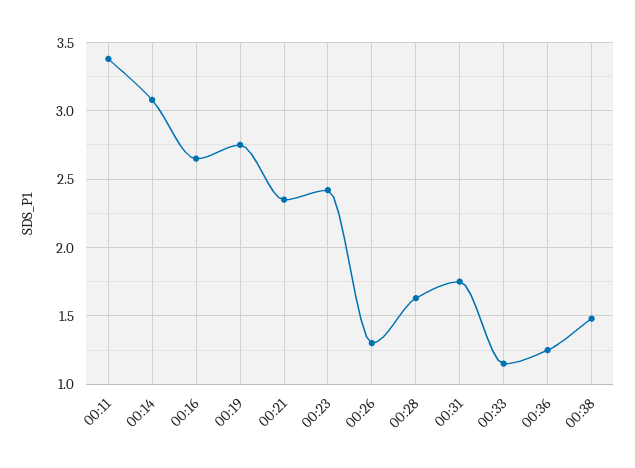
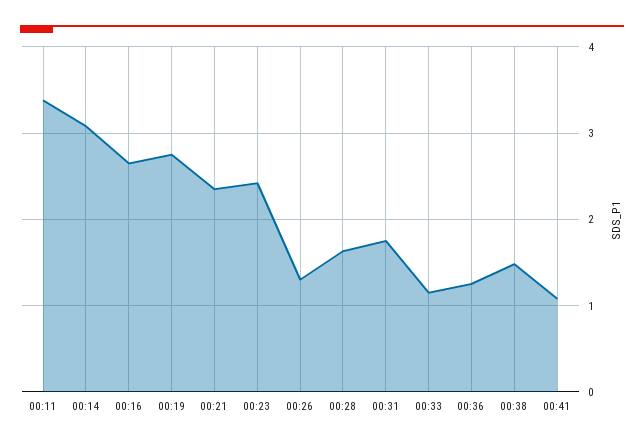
00:41: none -> 1.1

